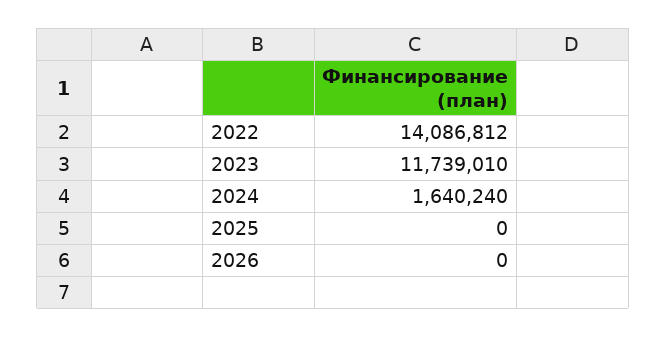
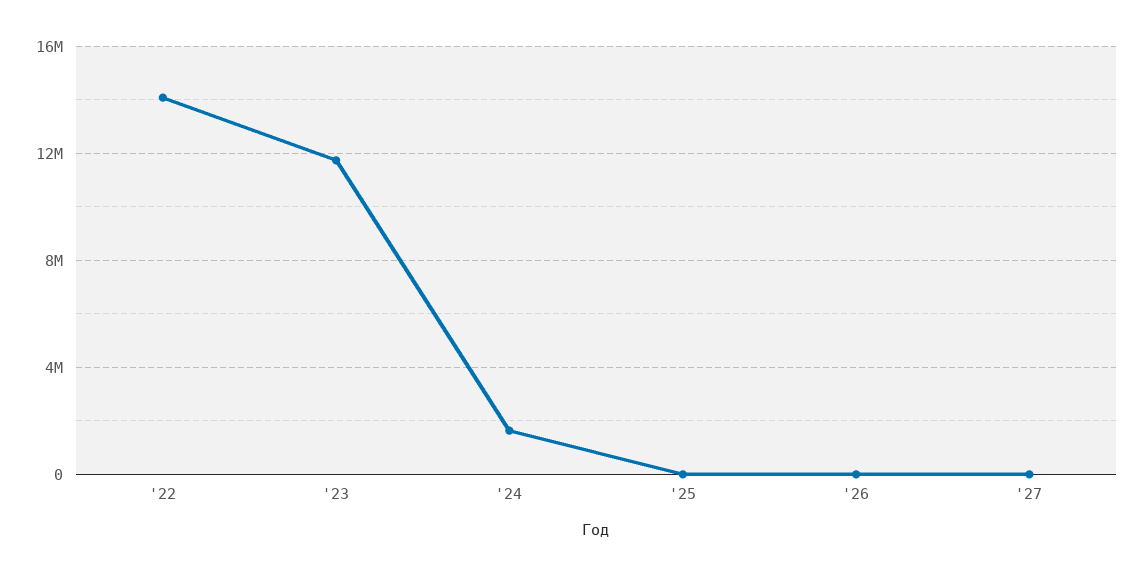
'27: none -> 0

